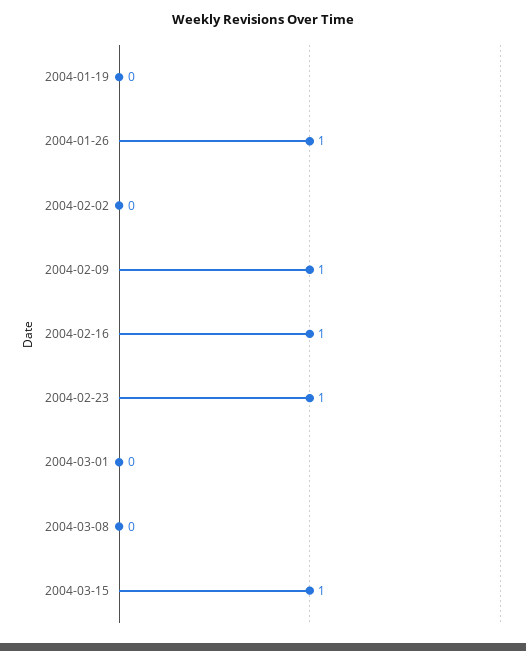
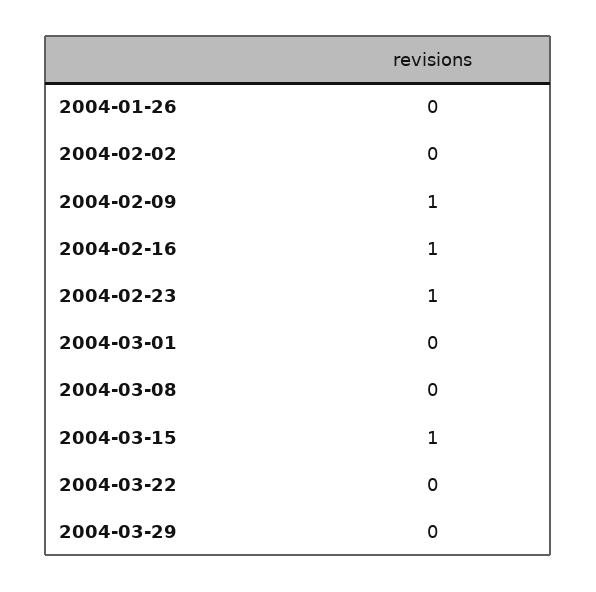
2004-01-19: 0 -> none
2004-01-26: 1 -> 0
2004-03-22: none -> 0
2004-03-29: none -> 0

